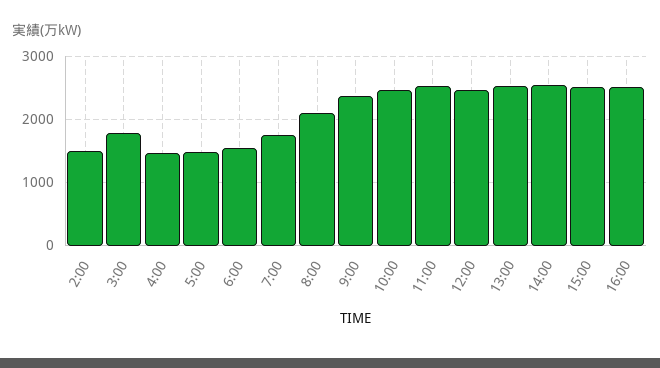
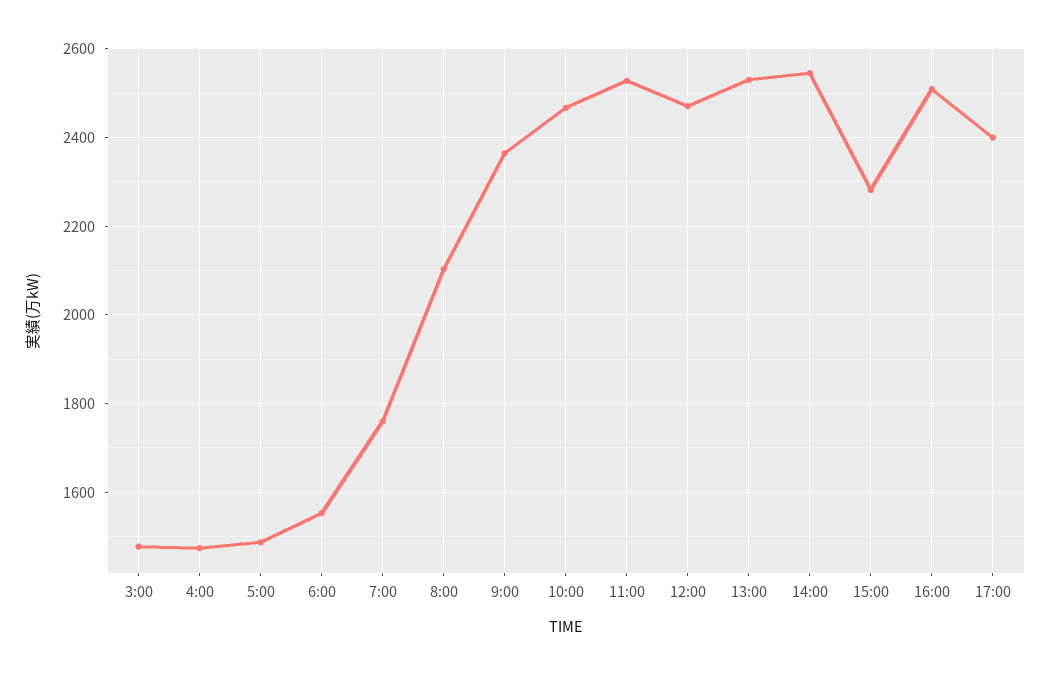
2:00: 1500 -> none
3:00: 1800 -> 1480
15:00: 2500 -> 2280
17:00: none -> 2400

